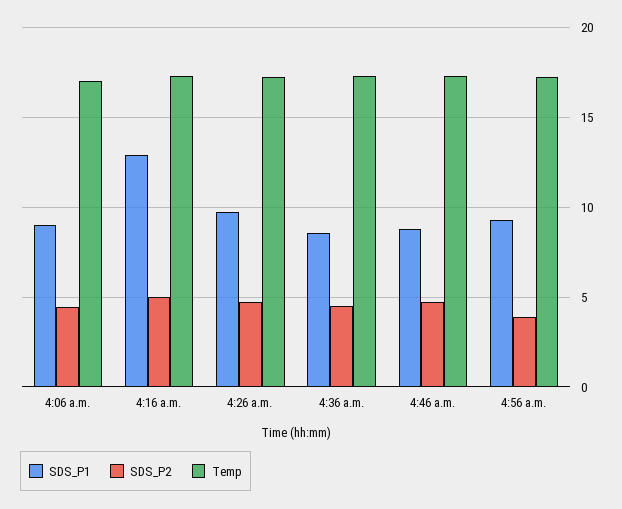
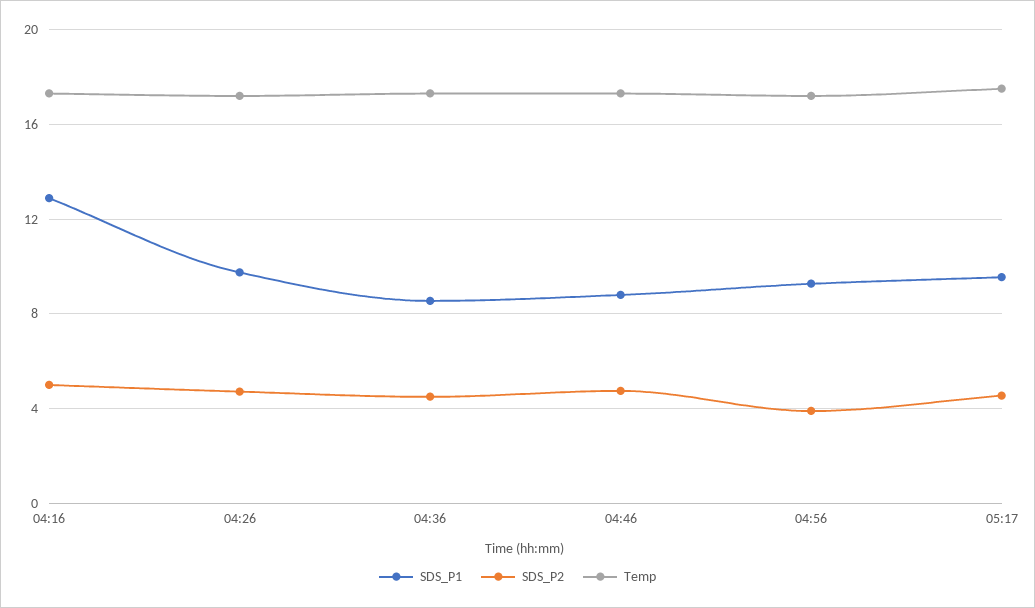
SDS_P1, 4:06 a.m.: 9 -> none
SDS_P2, 4:06 a.m.: 4.5 -> none
Temp, 4:06 a.m.: 17 -> none
SDS_P1, 05:17: none -> 9.5
SDS_P2, 05:17: none -> 4.5
Temp, 05:17: none -> 17.5

